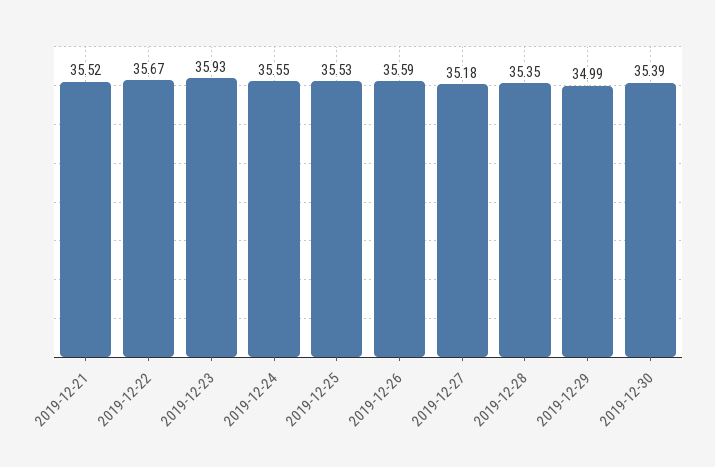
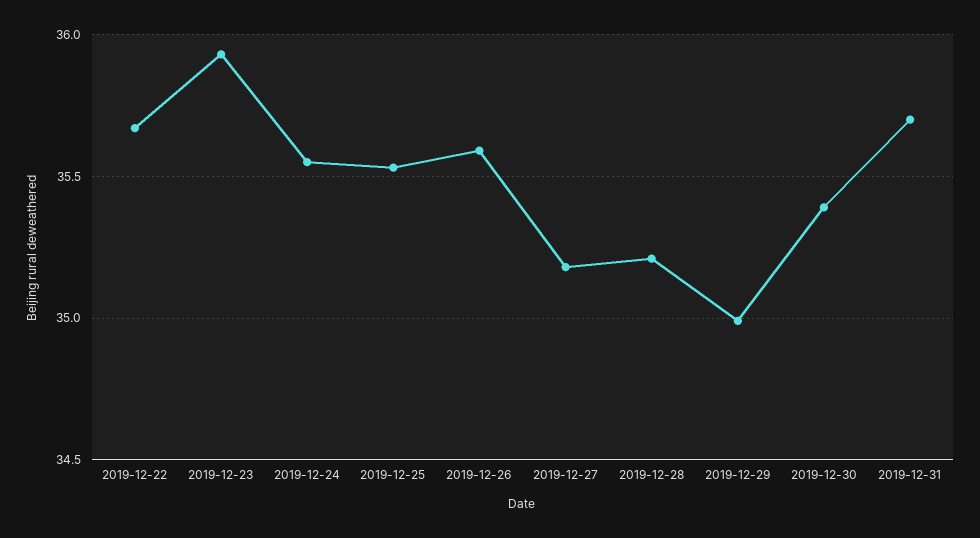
2019-12-21: 35.52 -> none
2019-12-28: 35.35 -> 35.2
2019-12-31: none -> 35.7

